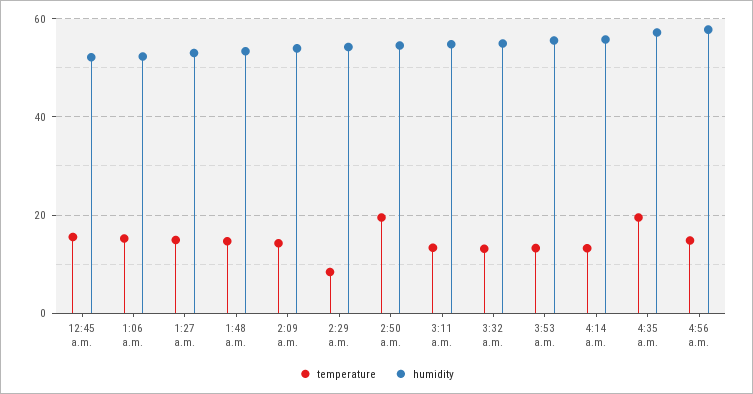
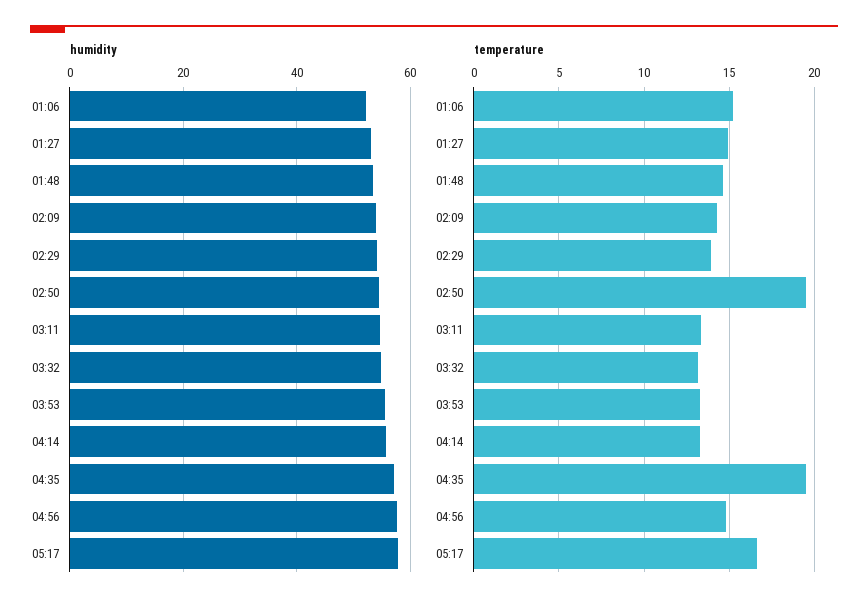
temperature, 12:45 a.m.: 16 -> none
humidity, 12:45 a.m.: 52 -> none
temperature, 2:29 a.m.: 8 -> 14
humidity, 05:17: none -> 58
temperature, 05:17: none -> 16.5

